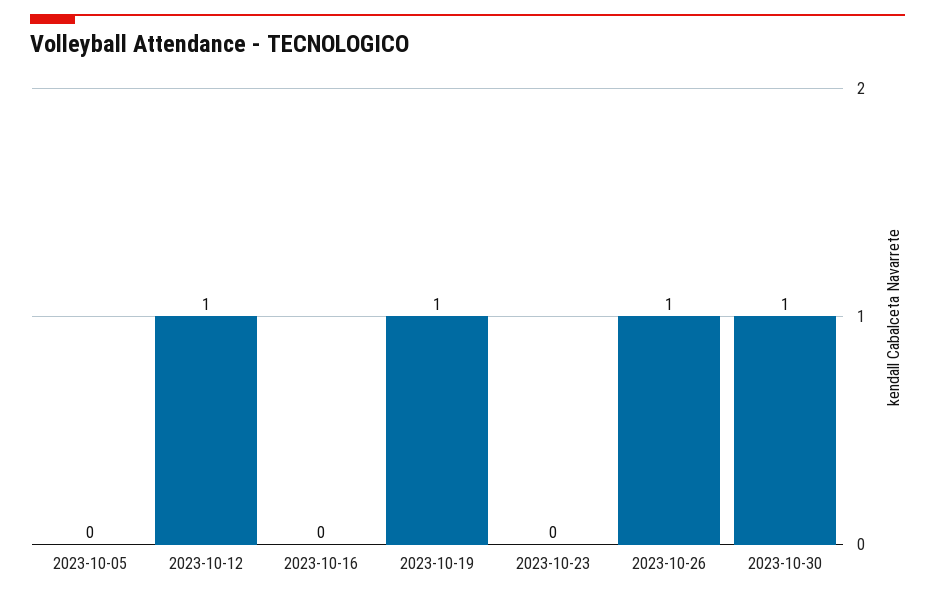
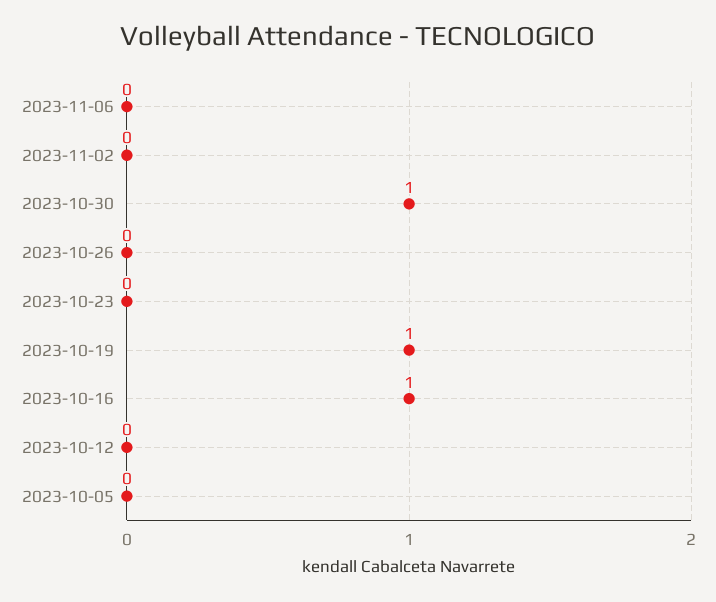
2023-10-12: 1 -> 0
2023-10-16: 0 -> 1
2023-10-26: 1 -> 0
2023-11-06: none -> 0
2023-11-02: none -> 0

